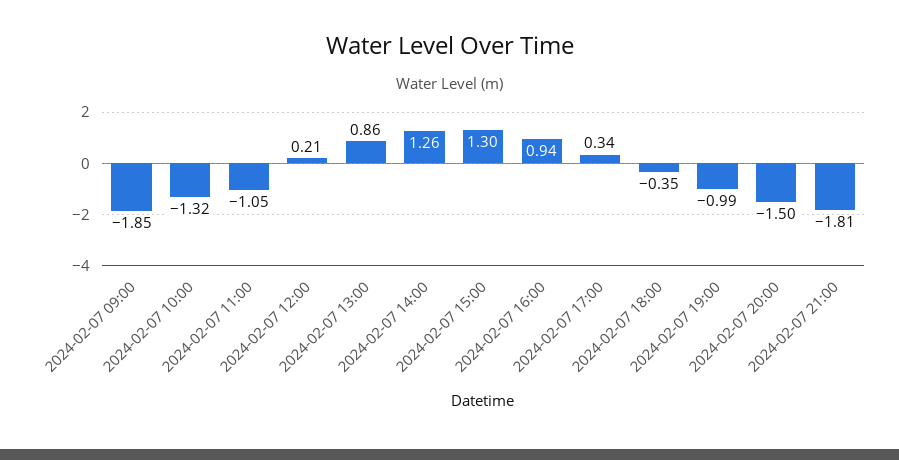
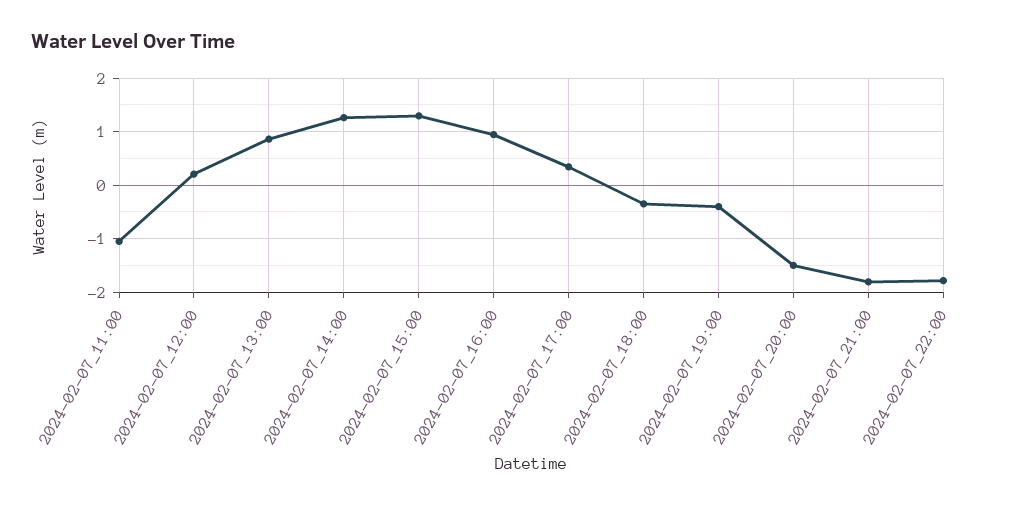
2024-02-07 09:00: -1.85 -> none
2024-02-07 10:00: -1.32 -> none
2024-02-07 19:00: -0.99 -> -0.4
2024-02-07_22:00: none -> -1.8

